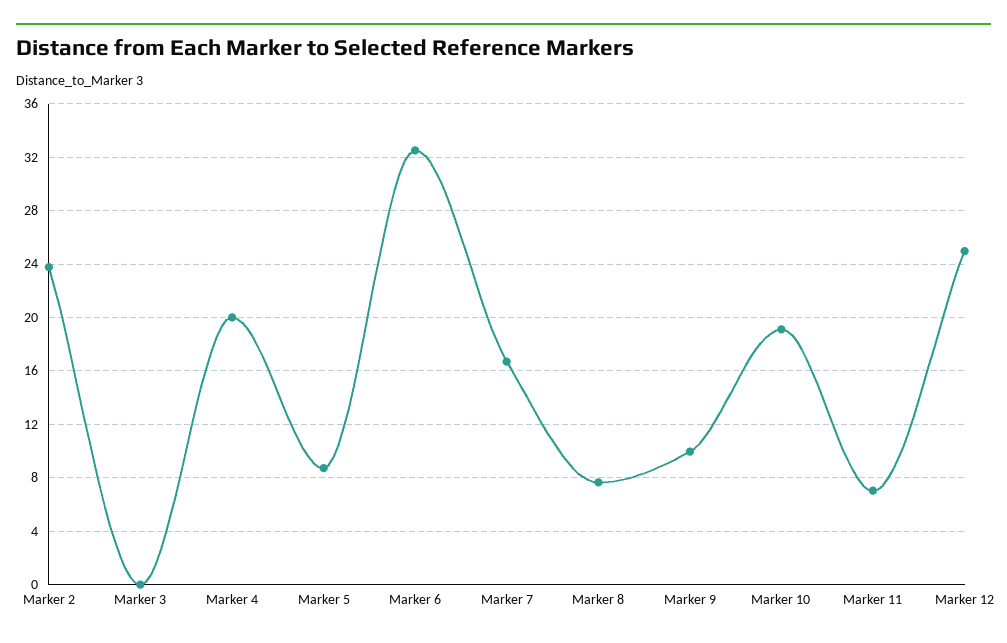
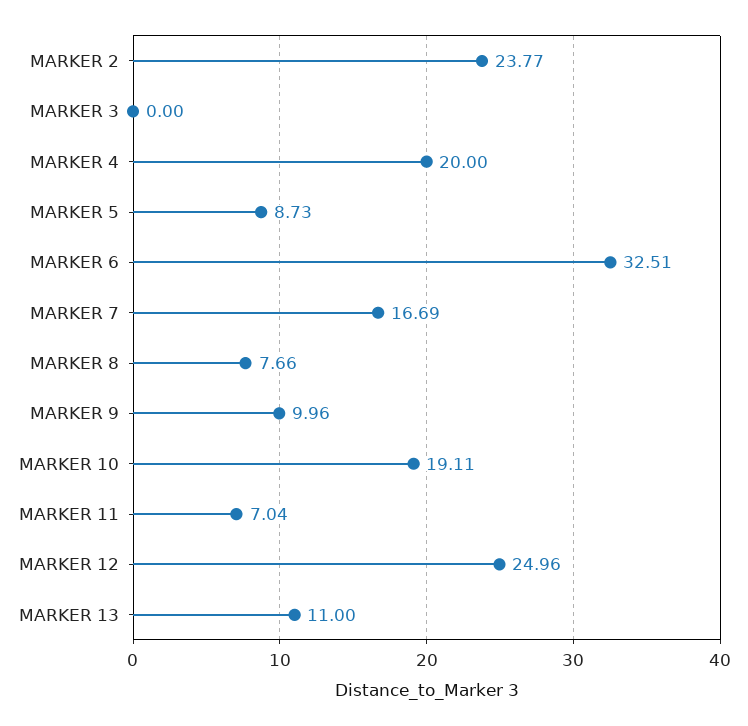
MARKER 13: none -> 11

